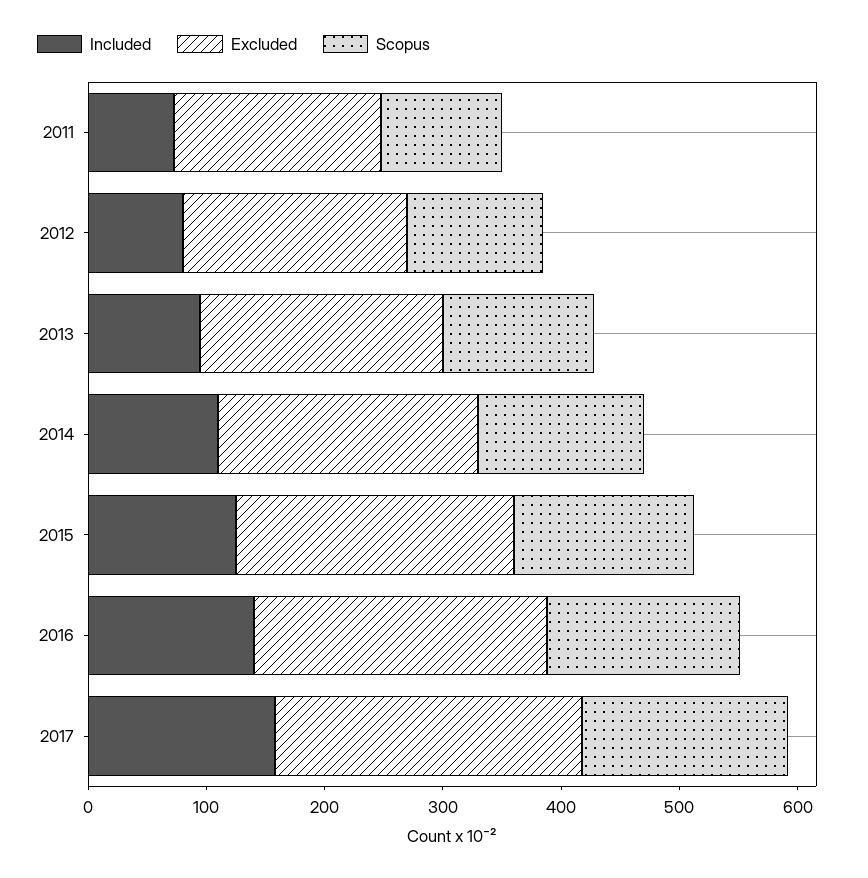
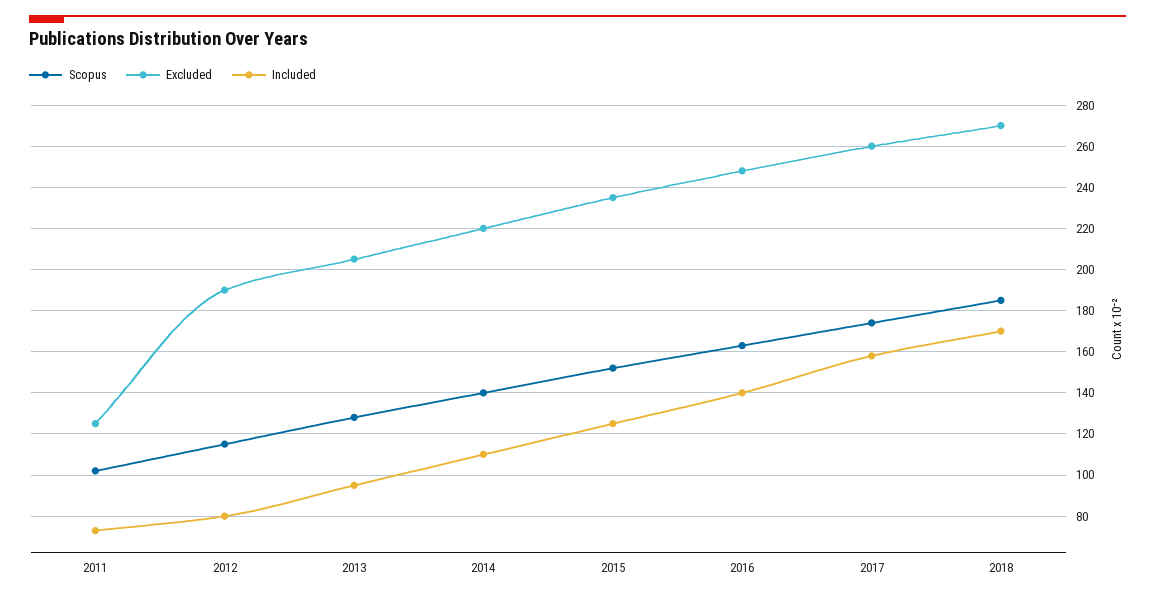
Excluded, 2011: 180 -> 125
Scopus, 2018: none -> 185
Excluded, 2018: none -> 270
Included, 2018: none -> 170

